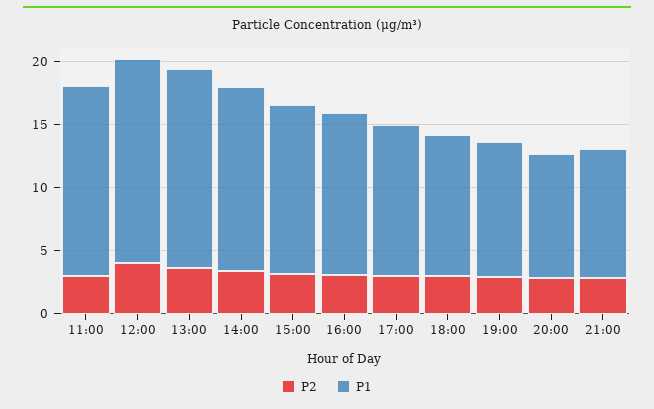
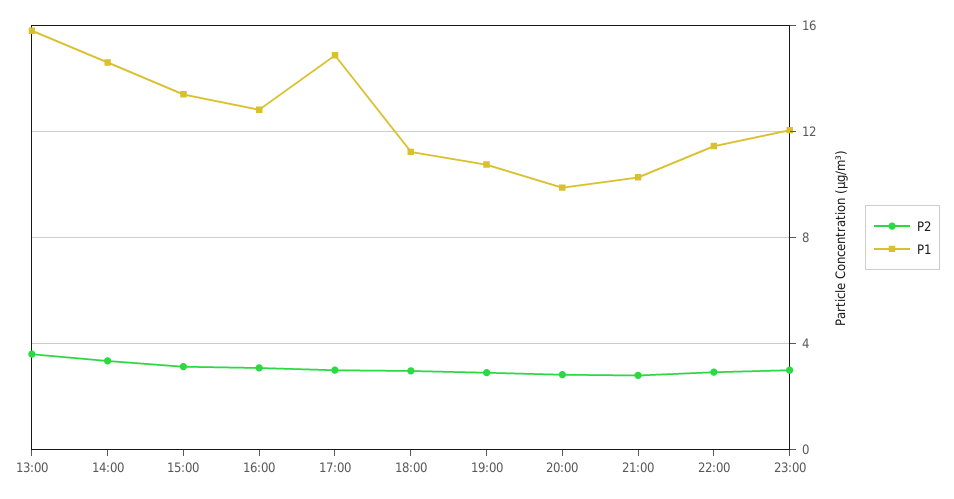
P2, 11:00: 3 -> none
P1, 11:00: 15 -> none
P2, 12:00: 4 -> none
P1, 12:00: 16 -> none
P1, 17:00: 12 -> 15
P2, 22:00: none -> 3
P1, 22:00: none -> 11.5
P2, 23:00: none -> 3
P1, 23:00: none -> 12

